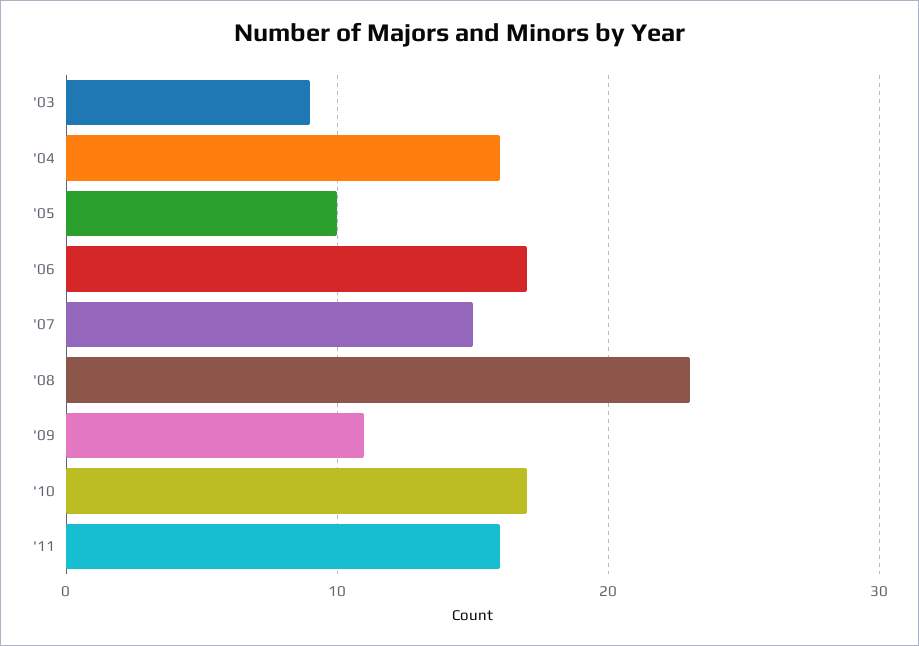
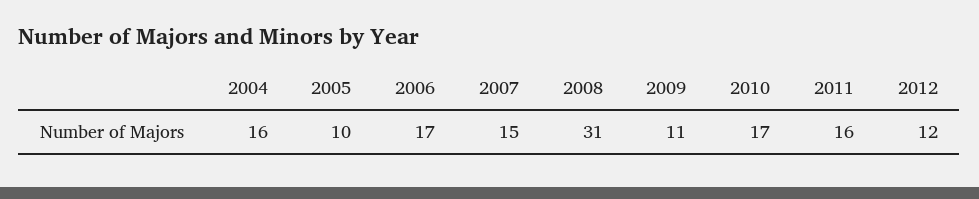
'03: 9 -> none
'08: 23 -> 31
2012: none -> 12

